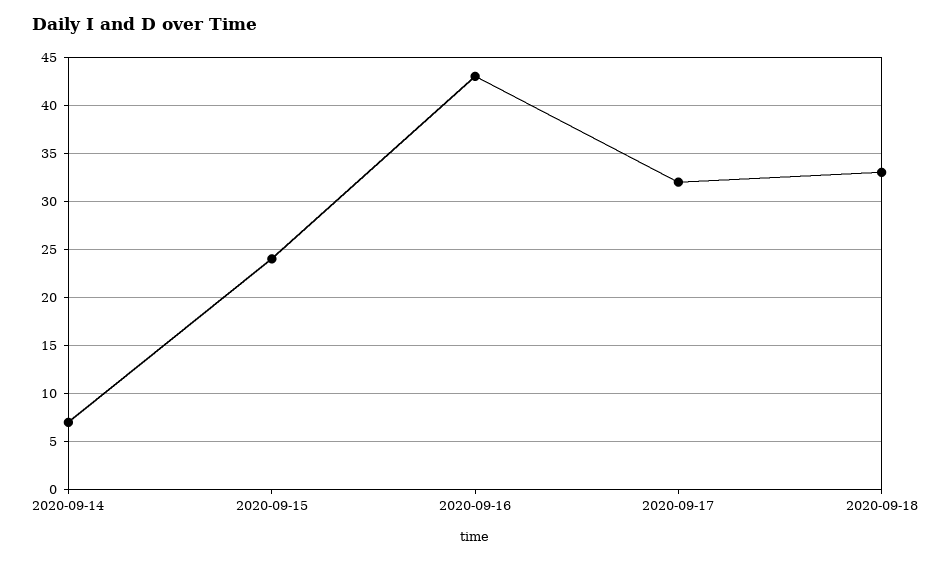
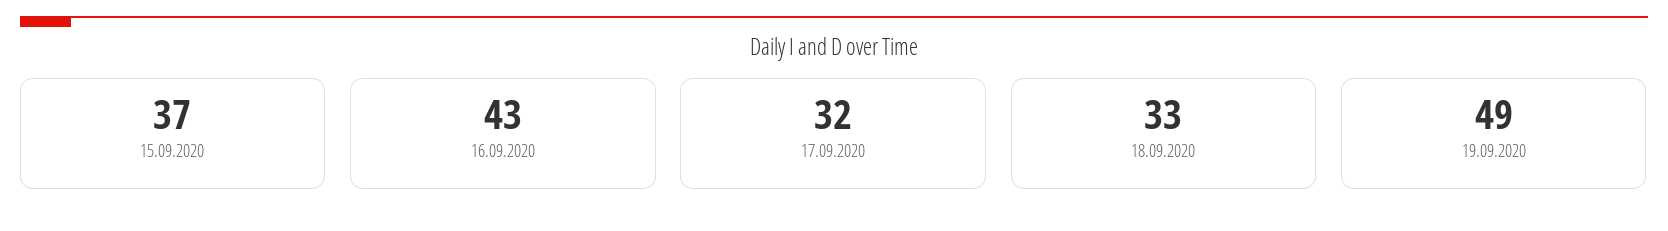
2020-09-14: 7 -> none
2020-09-15: 24 -> 37
19.09.2020: none -> 49

